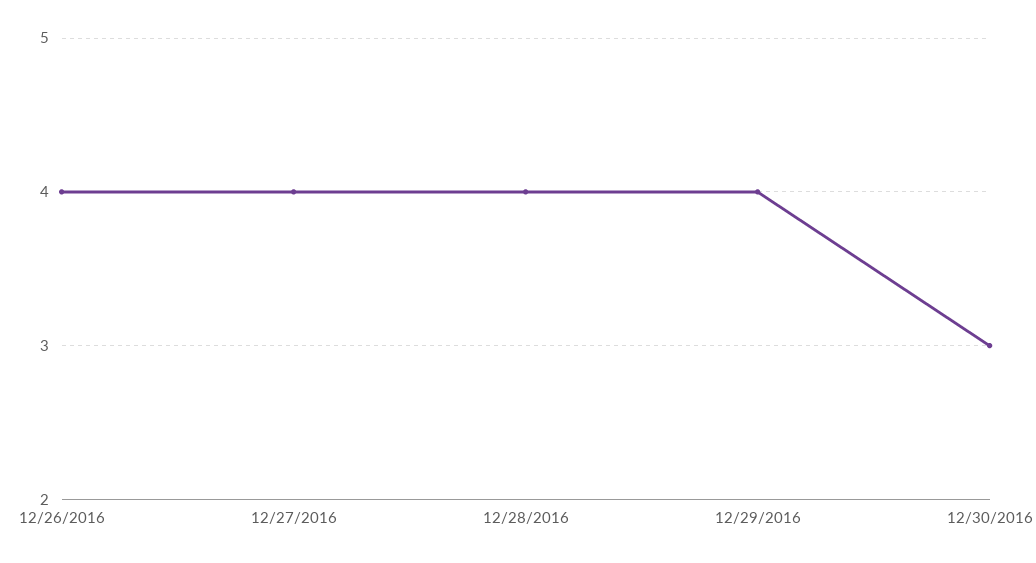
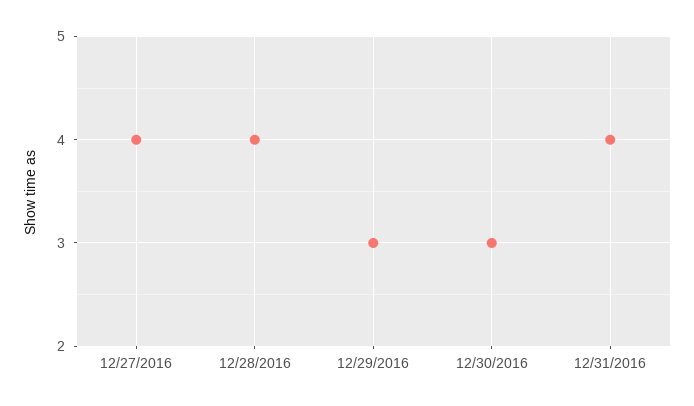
12/26/2016: 4 -> none
12/29/2016: 4 -> 3
12/31/2016: none -> 4

